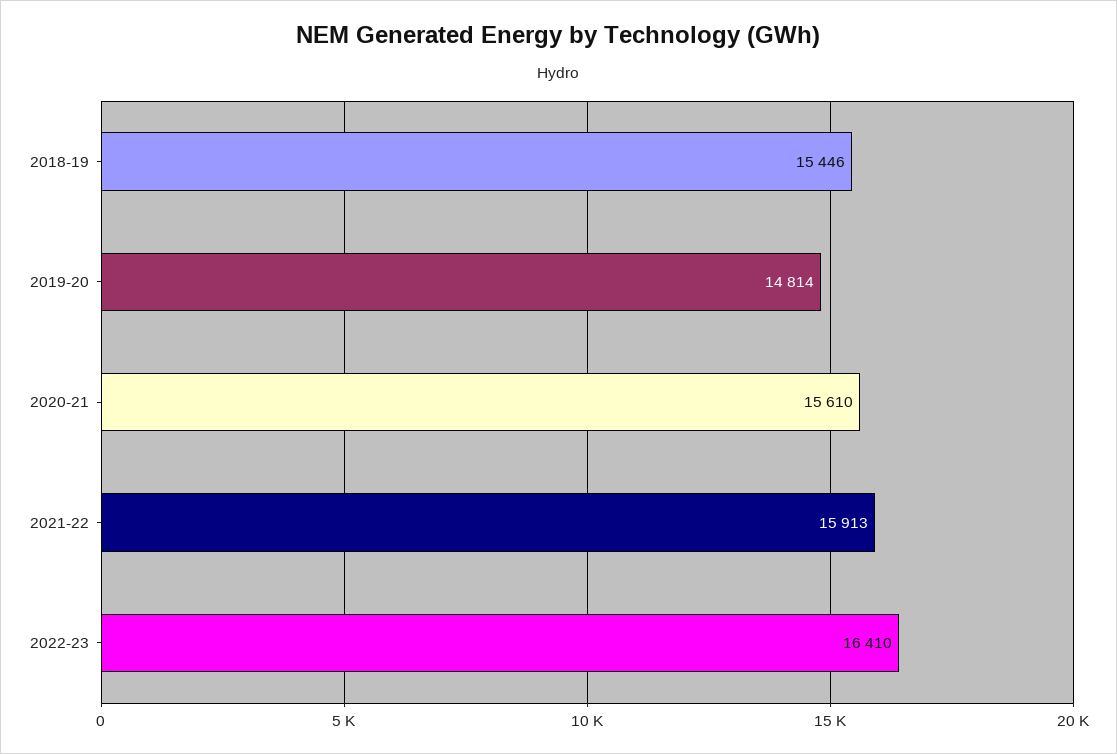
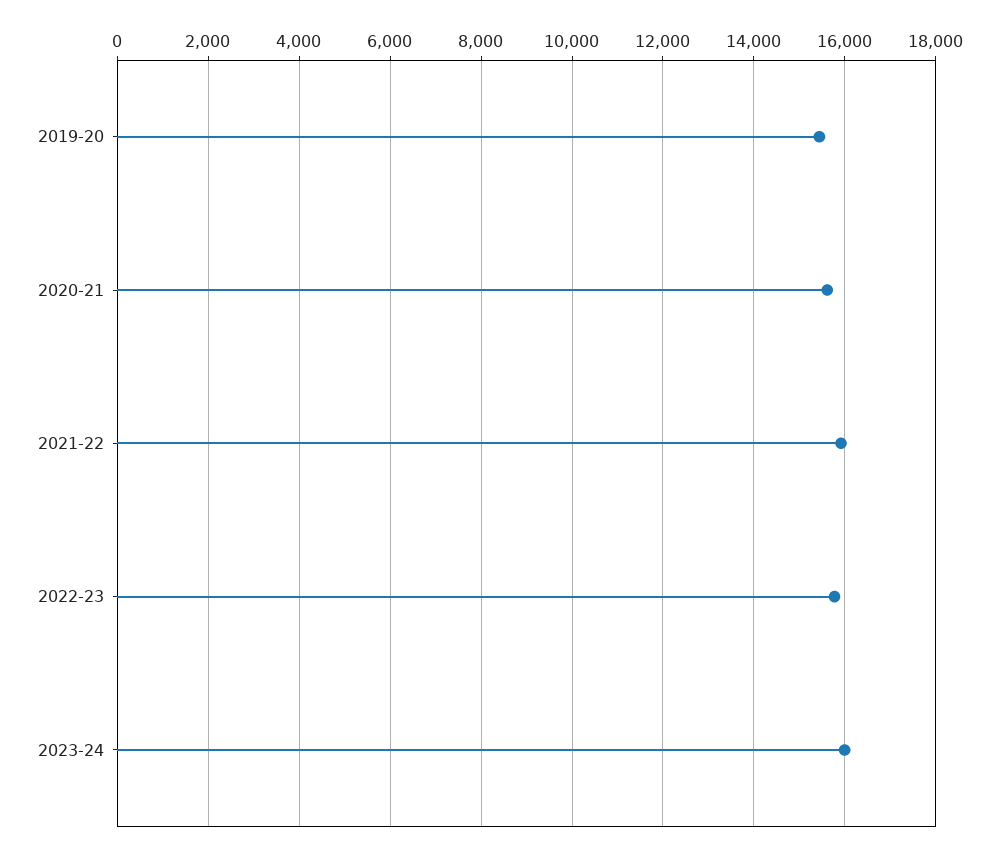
2018-19: 15446 -> none
2019-20: 14814 -> 15400
2022-23: 16410 -> 15800
2023-24: none -> 16000

